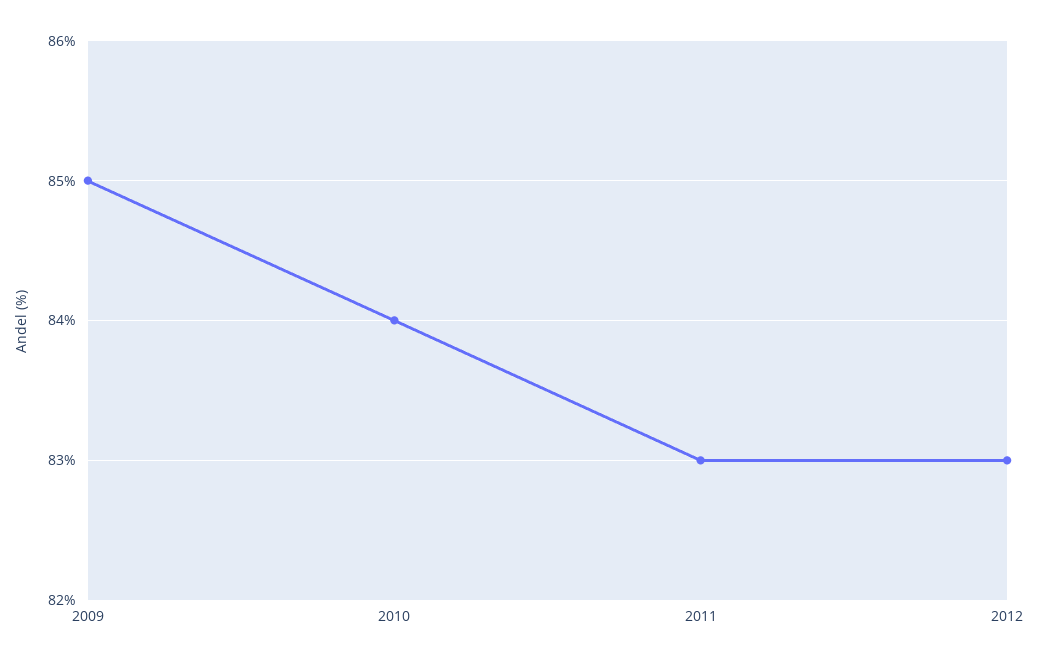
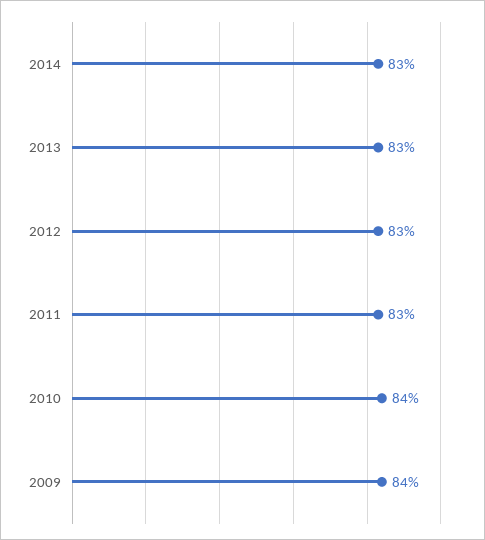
2009: 85 -> 84
2014: none -> 83
2013: none -> 83

